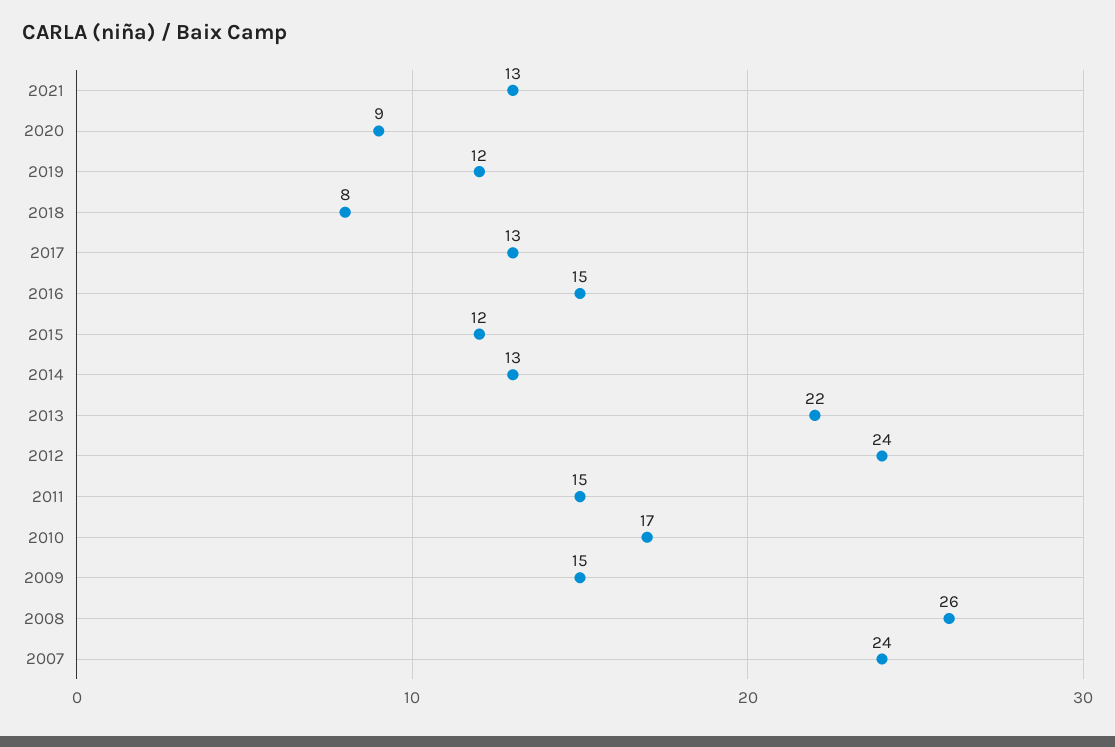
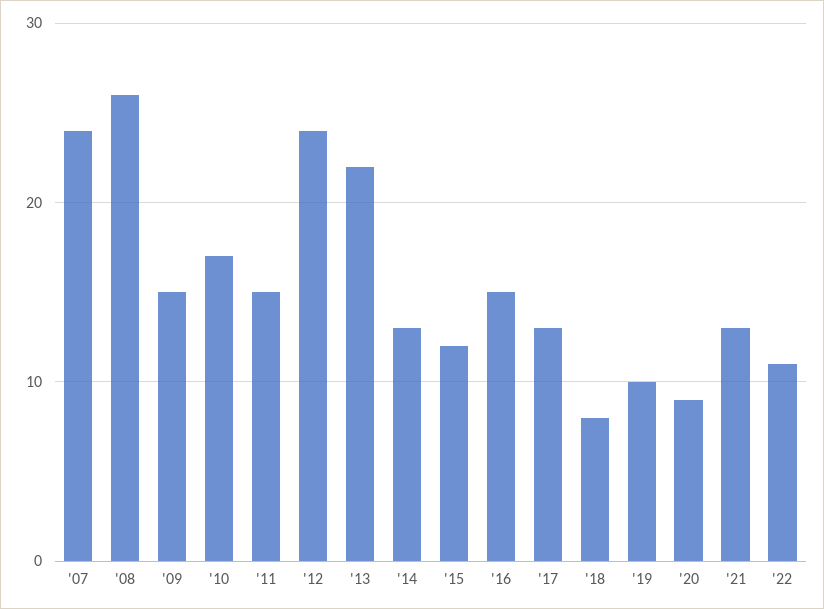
2019: 12 -> 10
'22: none -> 11

